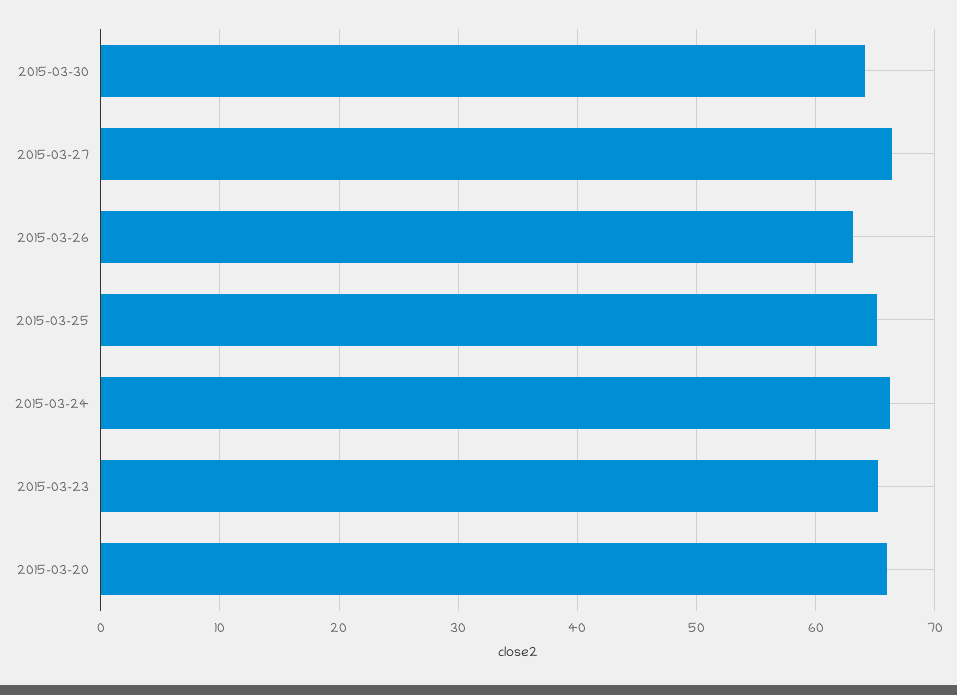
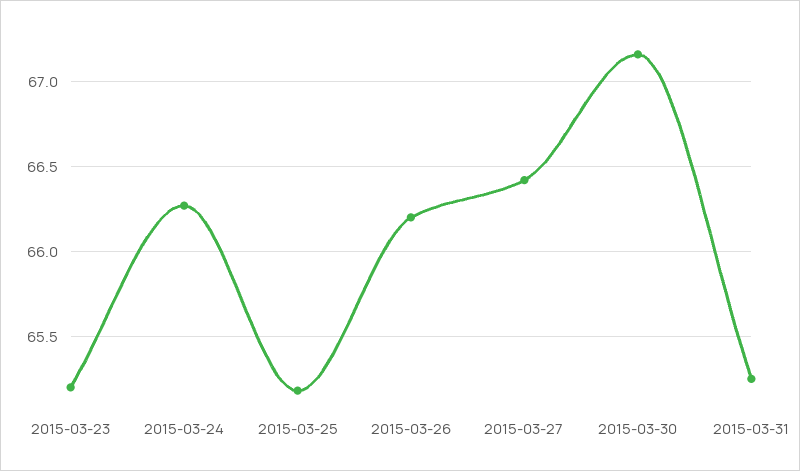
2015-03-30: 64 -> 67.15
2015-03-26: 63 -> 66.2
2015-03-20: 66 -> none
2015-03-31: none -> 65.25

